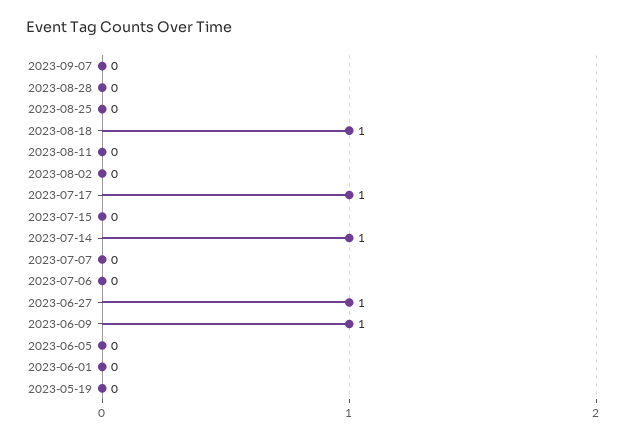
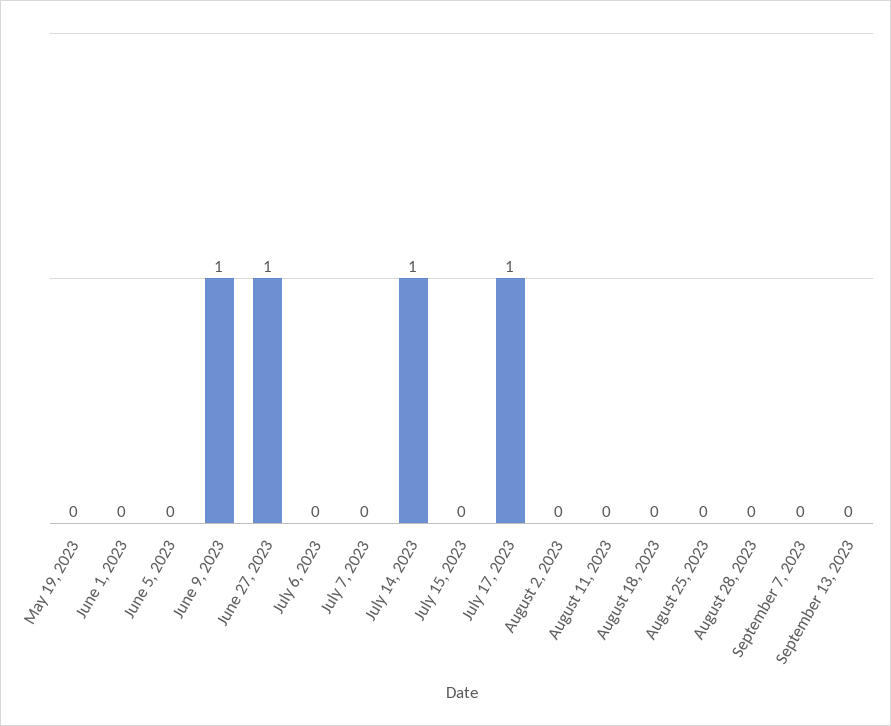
2023-08-18: 1 -> 0
September 13, 2023: none -> 0

